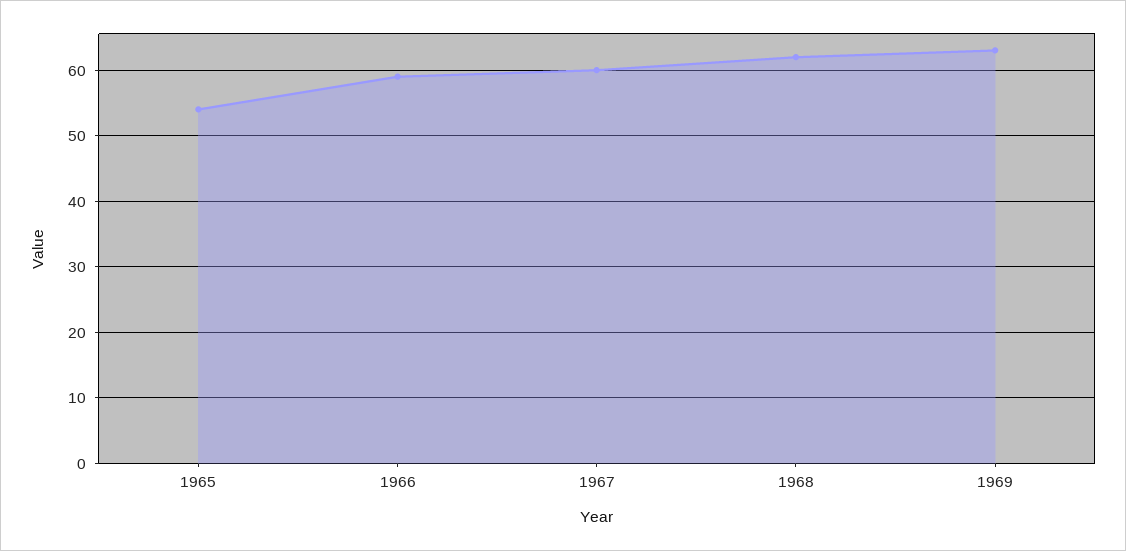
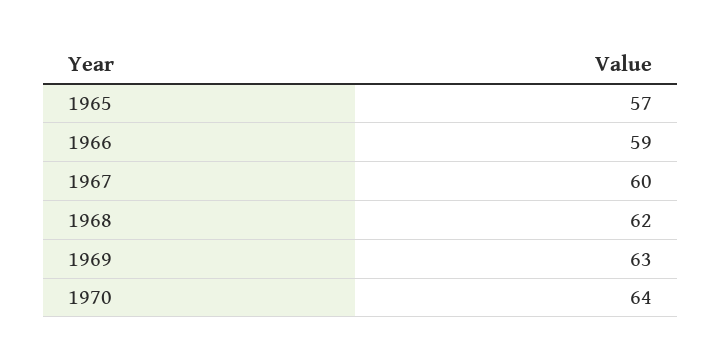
1965: 54 -> 57
1970: none -> 64

